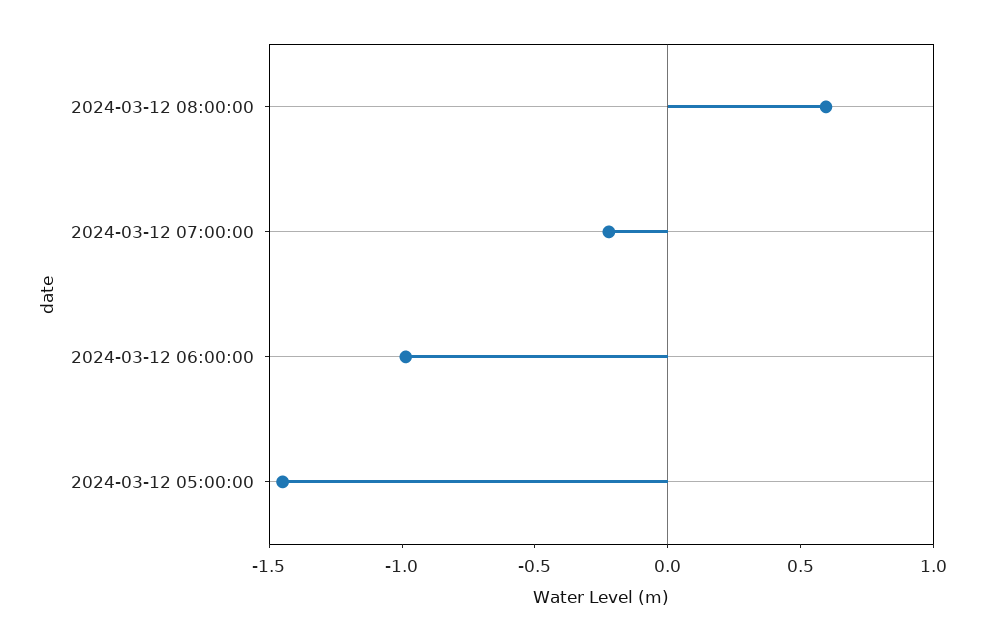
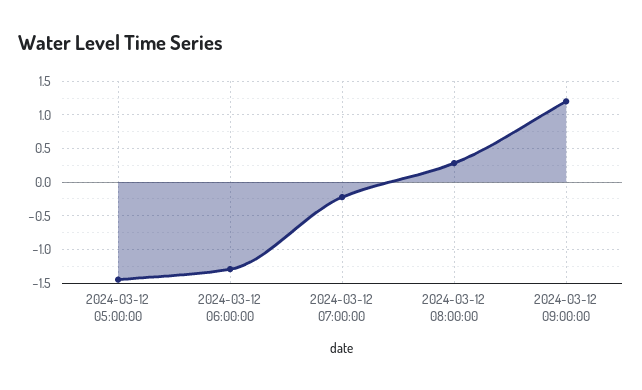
2024-03-12 08:00:00: 0.6 -> 0.3
2024-03-12 06:00:00: -1 -> -1.3
2024-03-12 09:00:00: none -> 1.2

